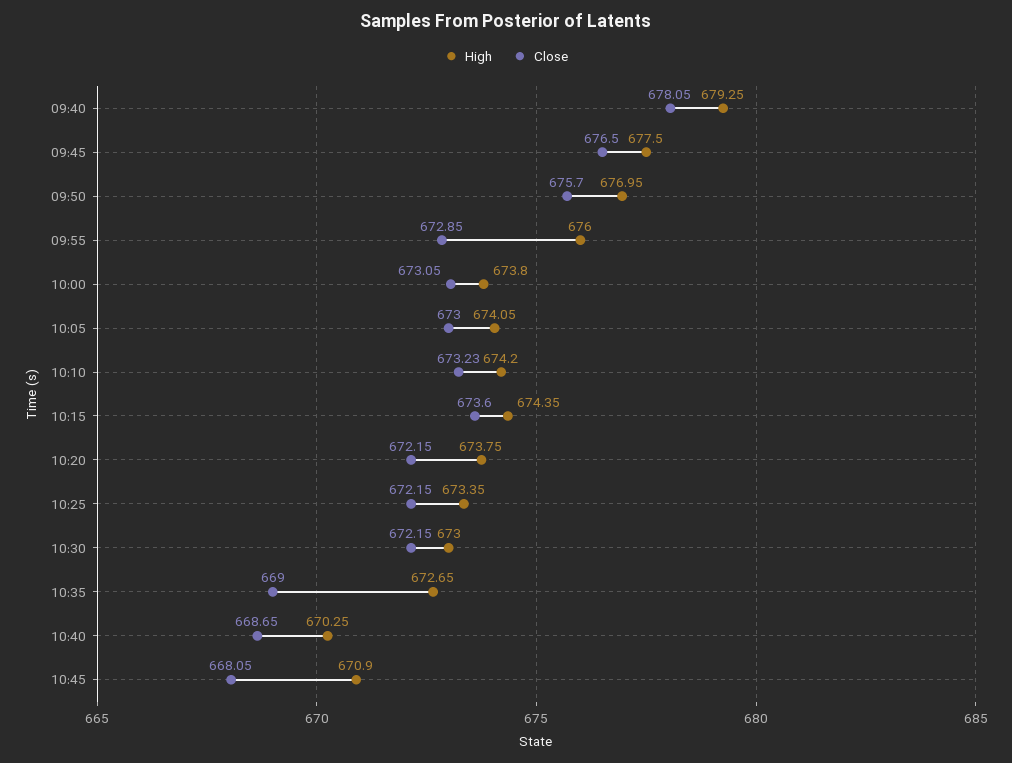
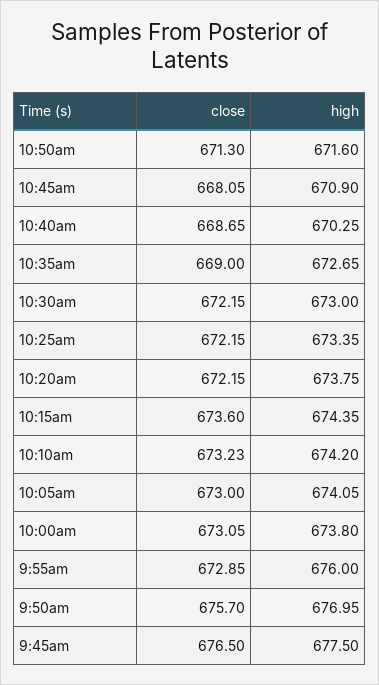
High, 09:40: 679.25 -> none
Close, 09:40: 678.05 -> none
Close, 10:50am: none -> 671.3
High, 10:50am: none -> 671.6

